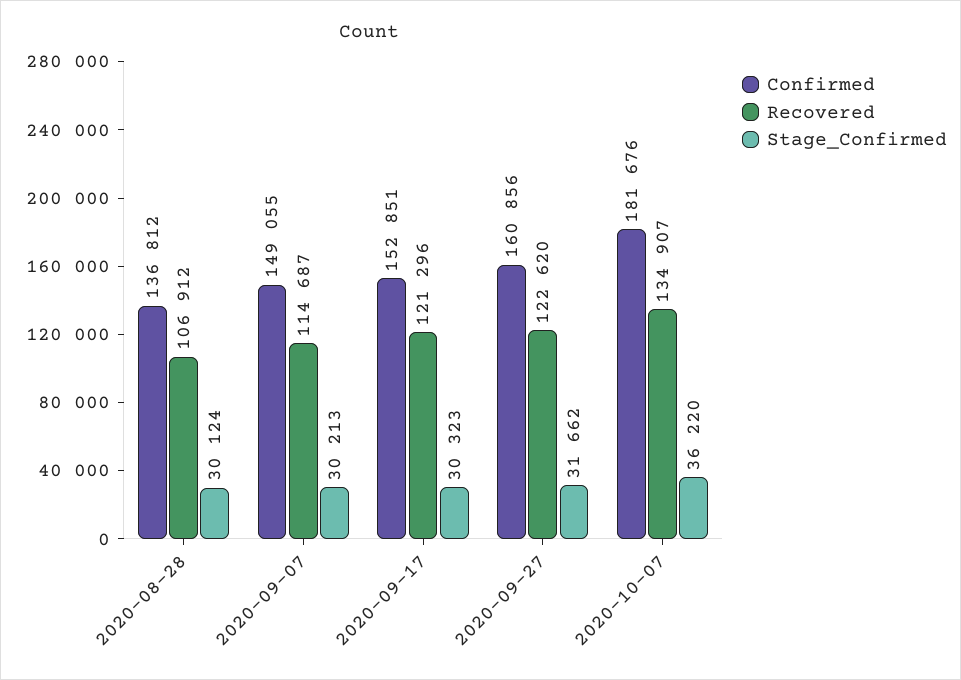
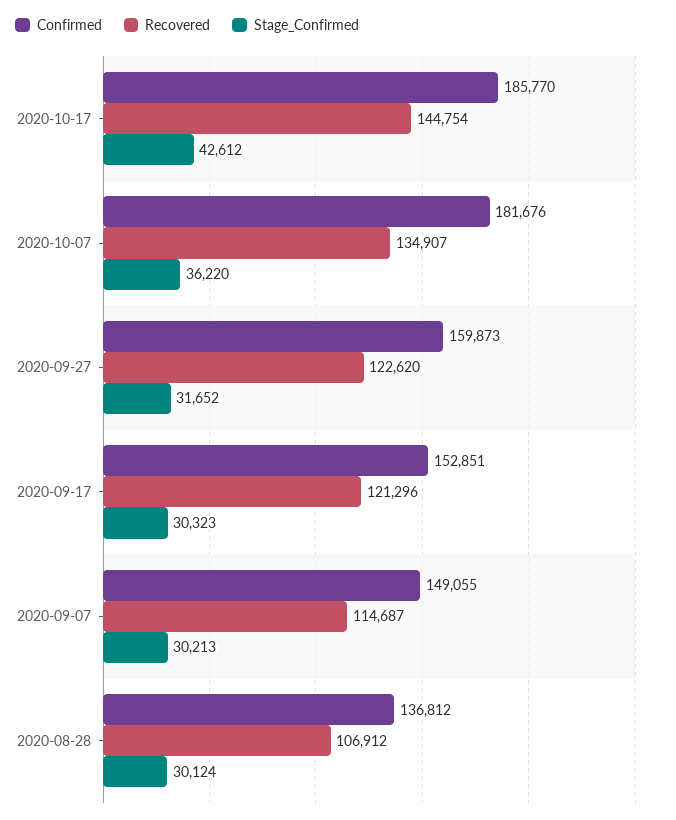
Confirmed, 2020-09-27: 160856 -> 159873
Stage_Confirmed, 2020-09-27: 31662 -> 31652
Confirmed, 2020-10-17: none -> 185770
Recovered, 2020-10-17: none -> 144754
Stage_Confirmed, 2020-10-17: none -> 42612

